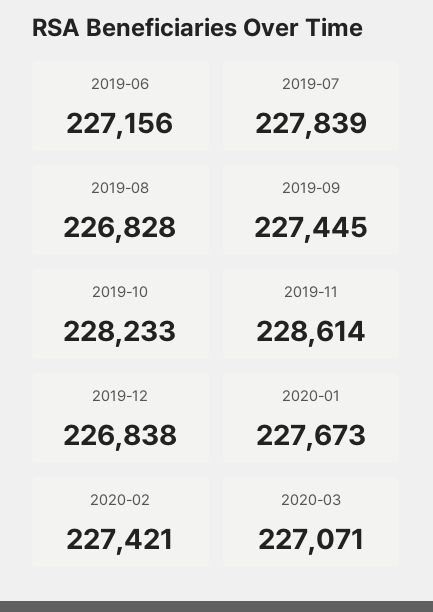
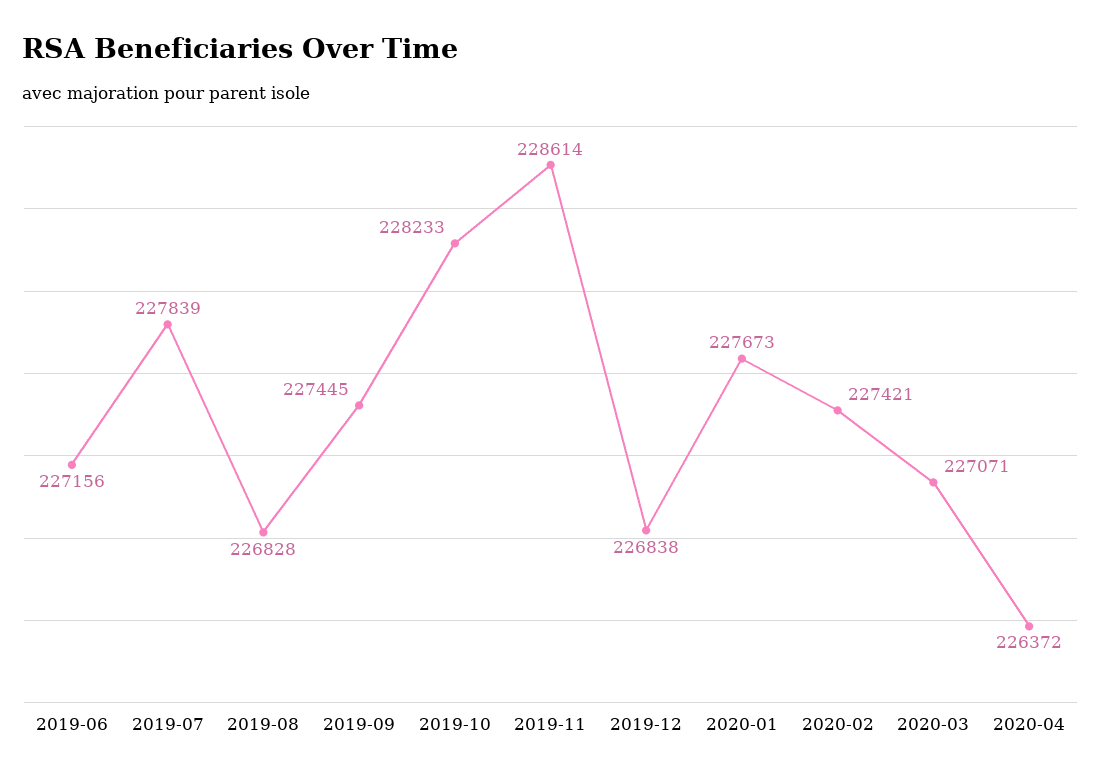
2020-04: none -> 226372

